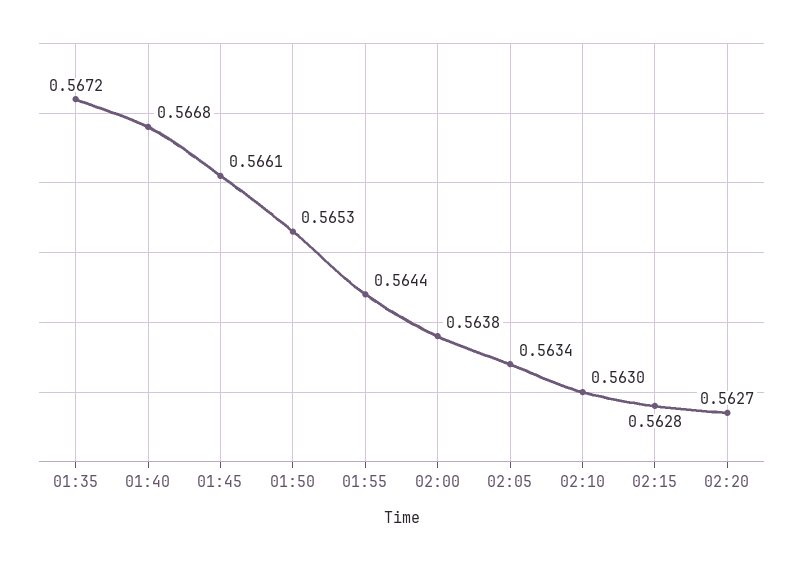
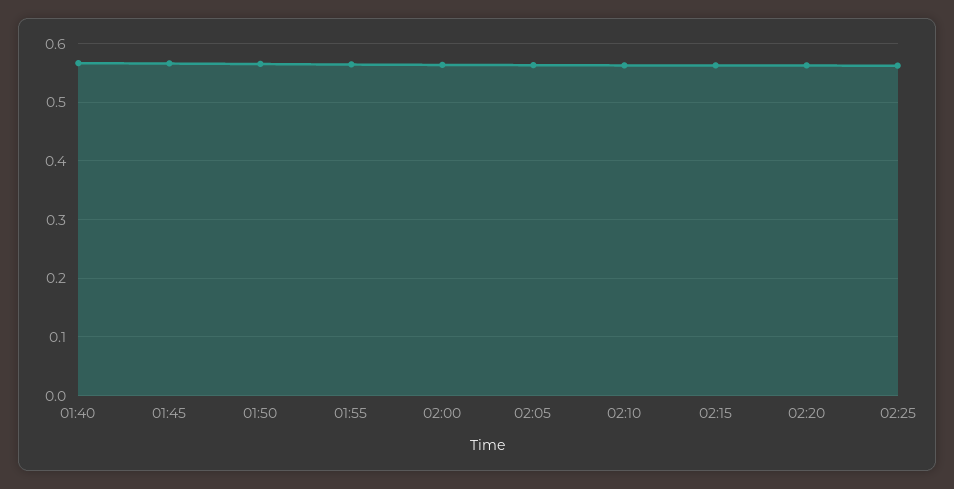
01:35: 0.5672 -> none
02:25: none -> 0.56

